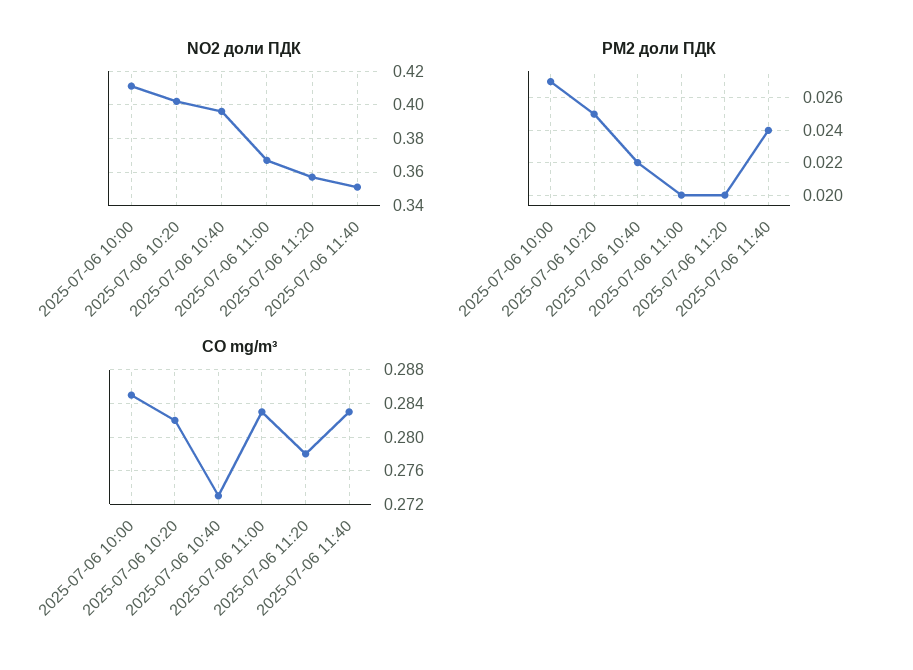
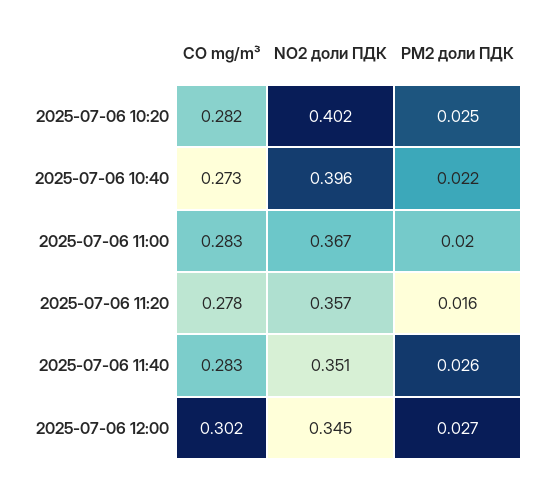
NO2 доли ПДК, 2025-07-06 10:00: 0.41 -> none
PM2 доли ПДК, 2025-07-06 10:00: 0.027 -> none
PM2 доли ПДК, 2025-07-06 11:20: 0.02 -> 0.016
PM2 доли ПДК, 2025-07-06 11:40: 0.024 -> 0.026
CO mg/m³, 2025-07-06 10:00: 0.285 -> none
CO mg/m³, 2025-07-06 12:00: none -> 0.302
NO2 доли ПДК, 2025-07-06 12:00: none -> 0.345
PM2 доли ПДК, 2025-07-06 12:00: none -> 0.027

